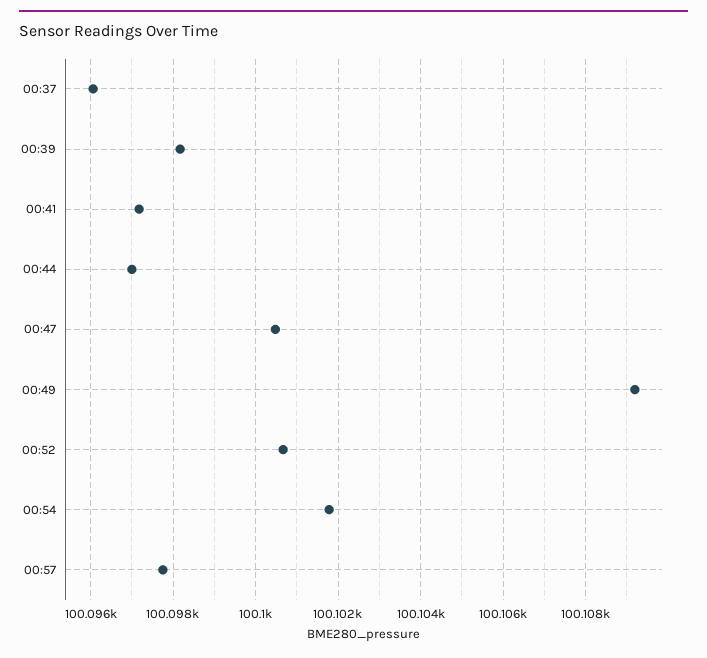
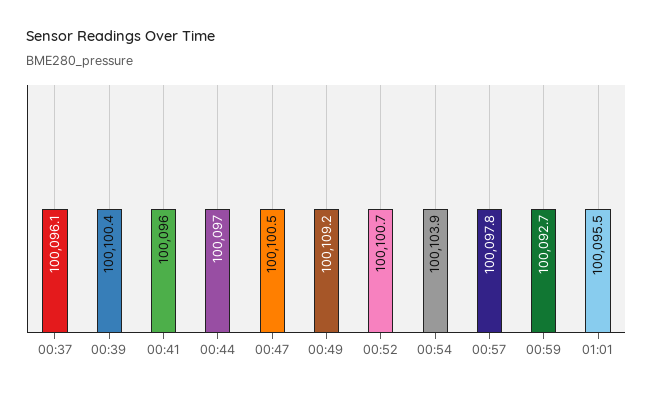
00:39: 100098.2 -> 100100.4
00:41: 100097.2 -> 100096
00:54: 100101.8 -> 100103.9
00:59: none -> 100092.7
01:01: none -> 100095.5

